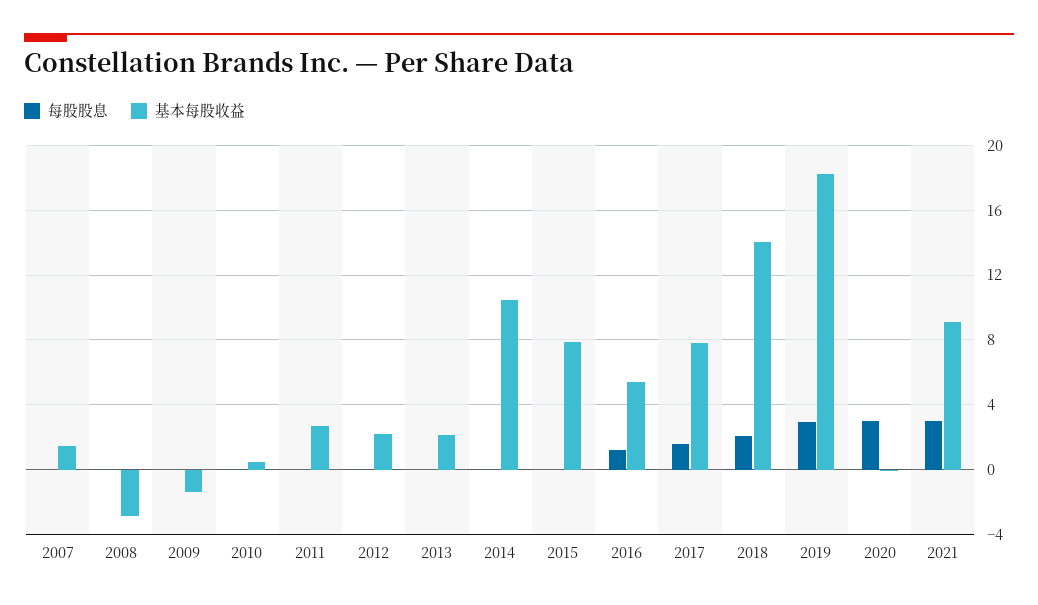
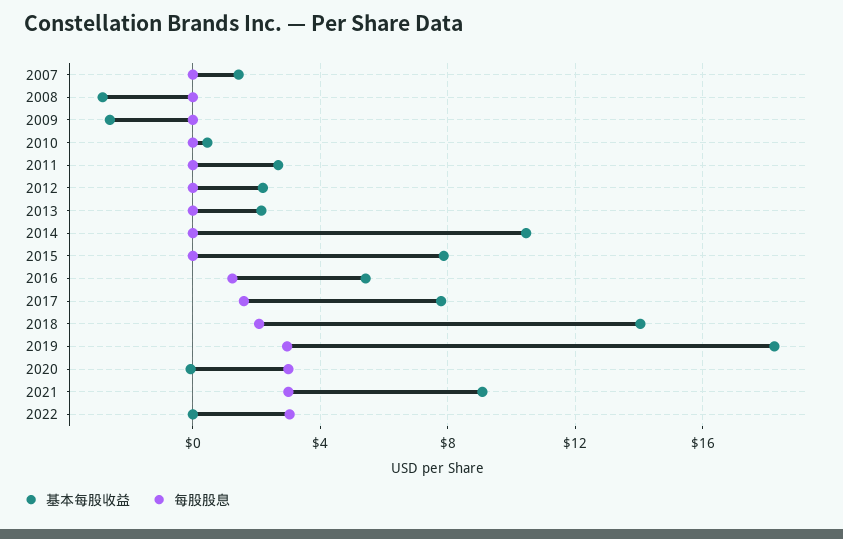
基本每股收益, 2009: -1.5 -> -2.5
基本每股收益, 2022: none -> 0
每股股息, 2022: none -> 3

